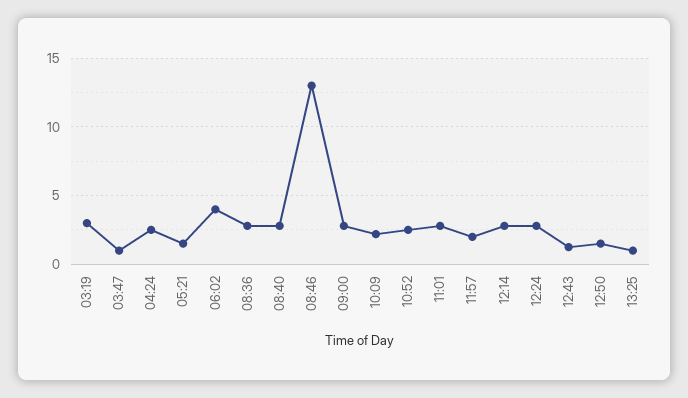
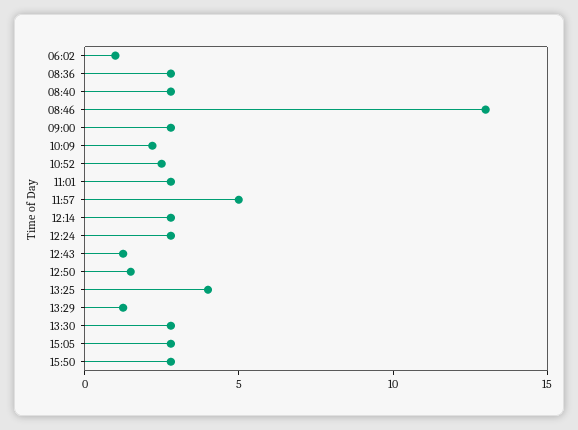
03:19: 3 -> none
03:47: 1 -> none
04:24: 2.5 -> none
05:21: 1.5 -> none
06:02: 4 -> 1
11:57: 2 -> 5
13:25: 1 -> 4
13:29: none -> 1
13:30: none -> 3
15:05: none -> 3
15:50: none -> 3

